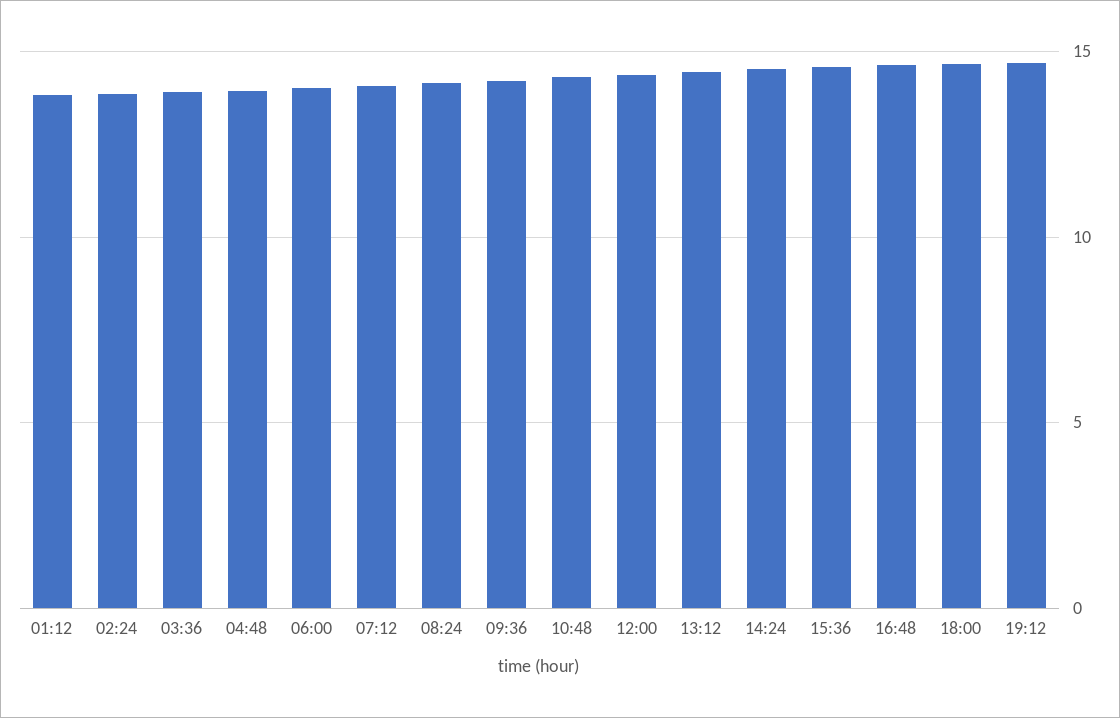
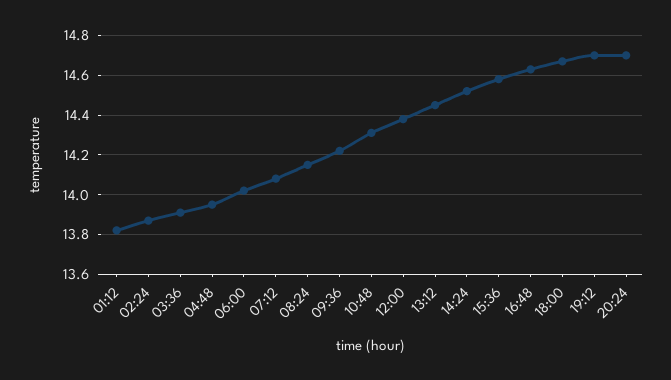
20:24: none -> 14.7

